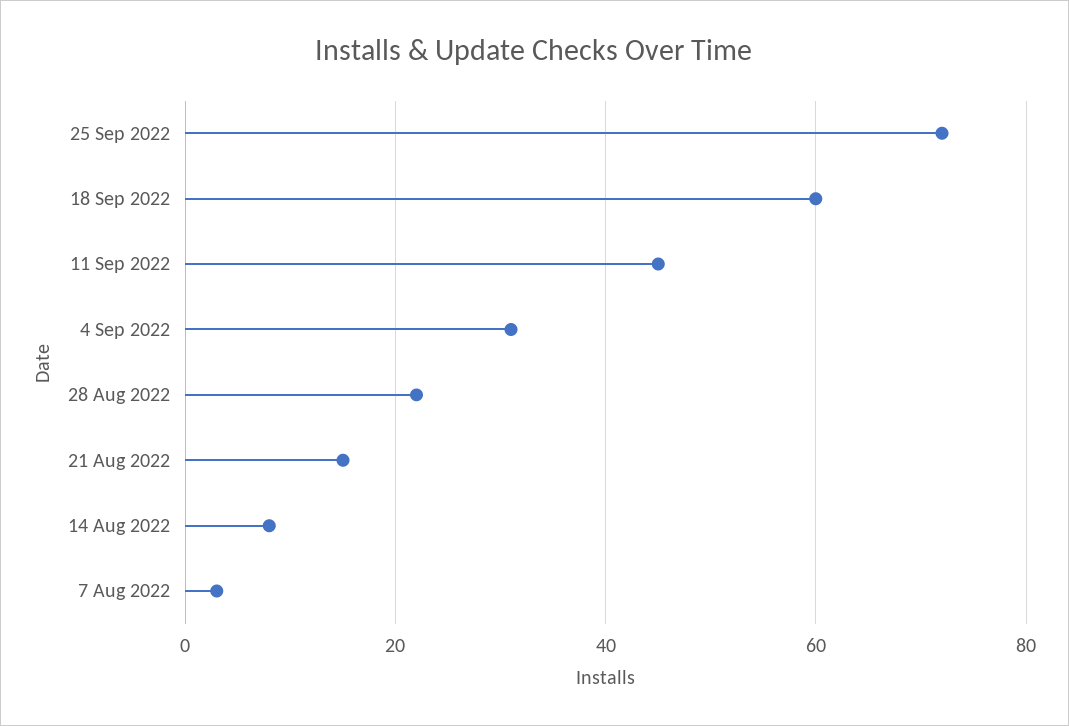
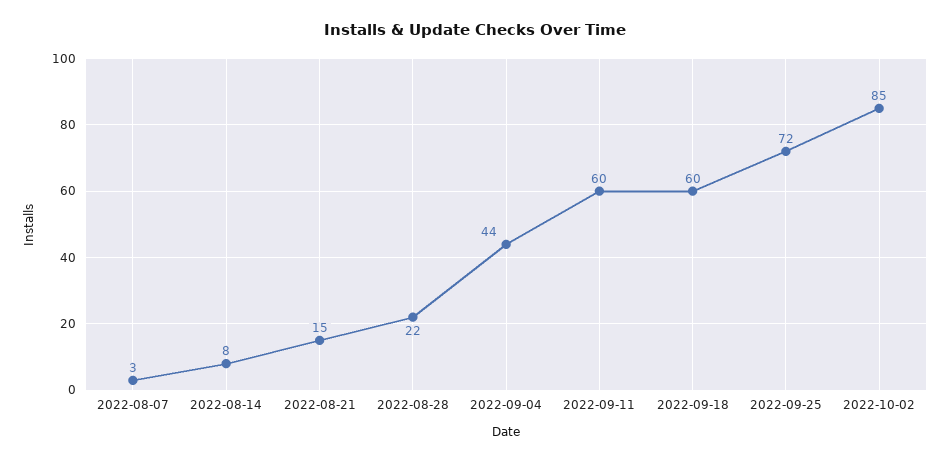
11 Sep 2022: 45 -> 60
4 Sep 2022: 30 -> 44
2022-10-02: none -> 85

